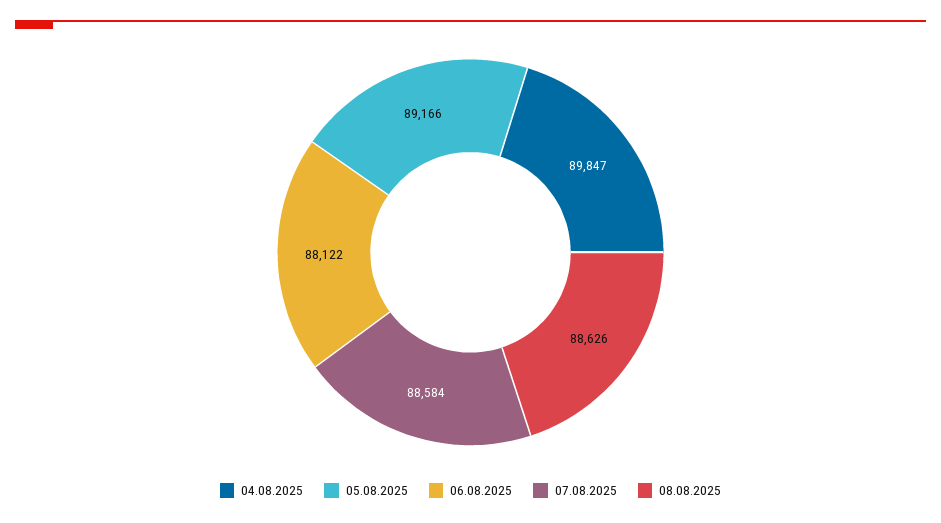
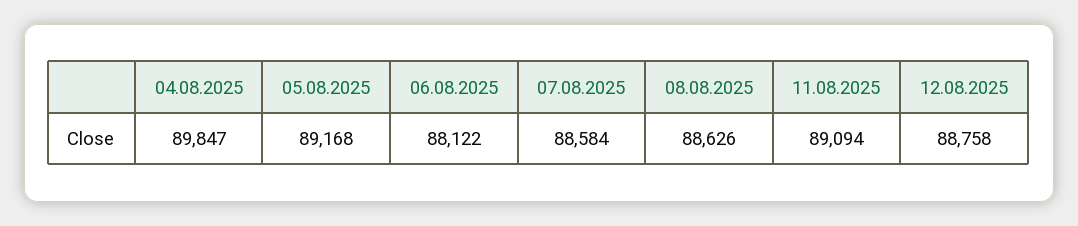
05.08.2025: 89166 -> 89168
11.08.2025: none -> 89094
12.08.2025: none -> 88758

